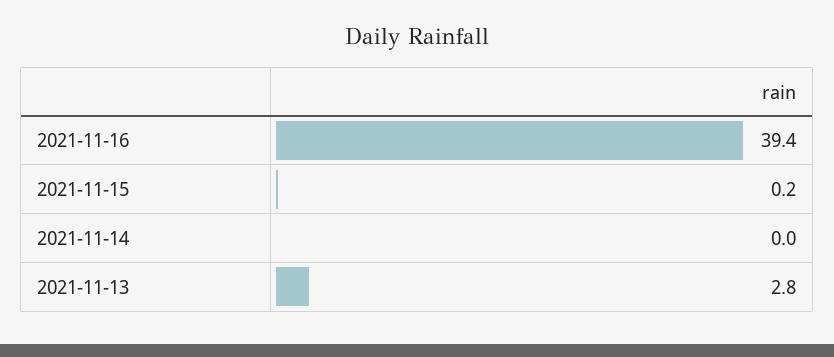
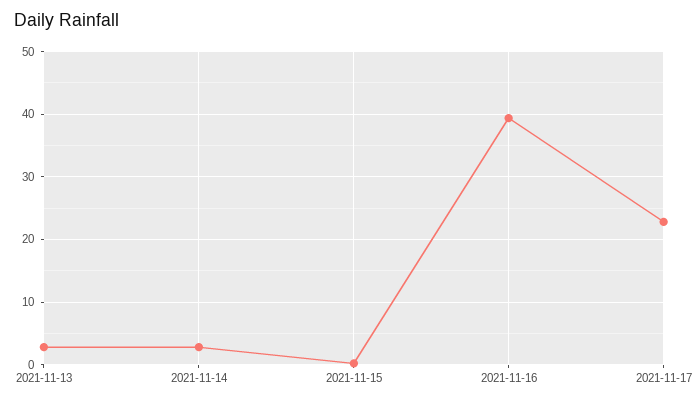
2021-11-14: 0 -> 3
2021-11-17: none -> 23

